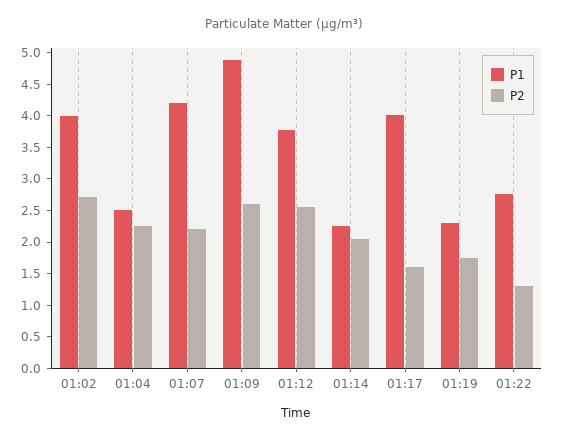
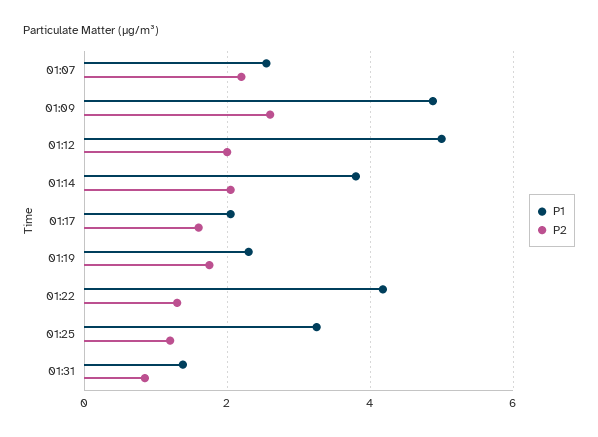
P1, 01:02: 4 -> none
P2, 01:02: 2.75 -> none
P1, 01:04: 2.5 -> none
P2, 01:04: 2.25 -> none
P1, 01:07: 4.25 -> 2.6
P1, 01:12: 3.75 -> 5
P2, 01:12: 2.5 -> 2
P1, 01:14: 2.25 -> 3.8
P1, 01:17: 4 -> 2
P1, 01:22: 2.75 -> 4.2
P1, 01:25: none -> 3.2
P2, 01:25: none -> 1.2
P1, 01:31: none -> 1.4
P2, 01:31: none -> 0.8

